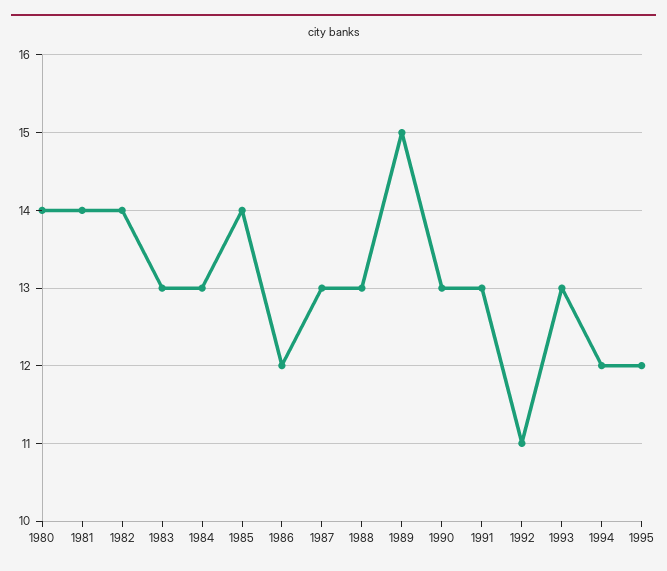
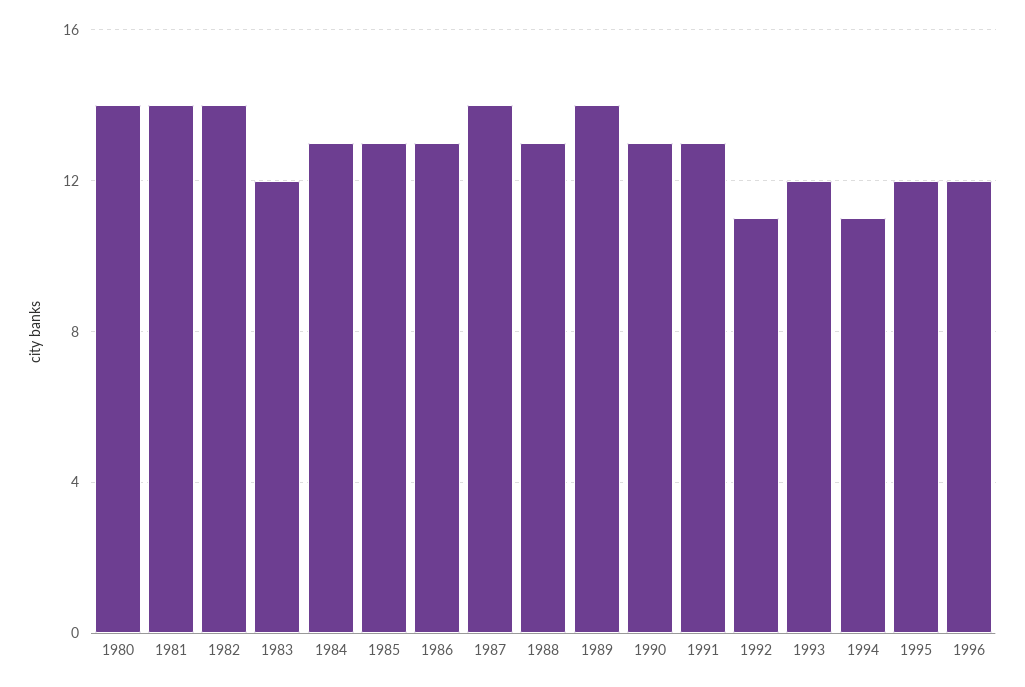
1983: 13 -> 12
1985: 14 -> 13
1986: 12 -> 13
1987: 13 -> 14
1989: 15 -> 14
1993: 13 -> 12
1994: 12 -> 11
1996: none -> 12

